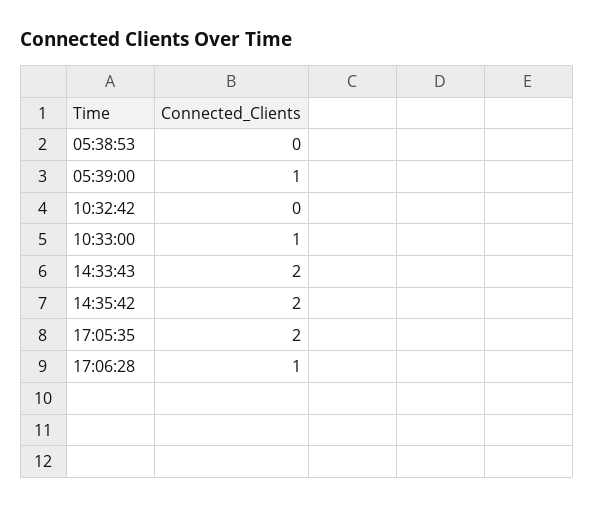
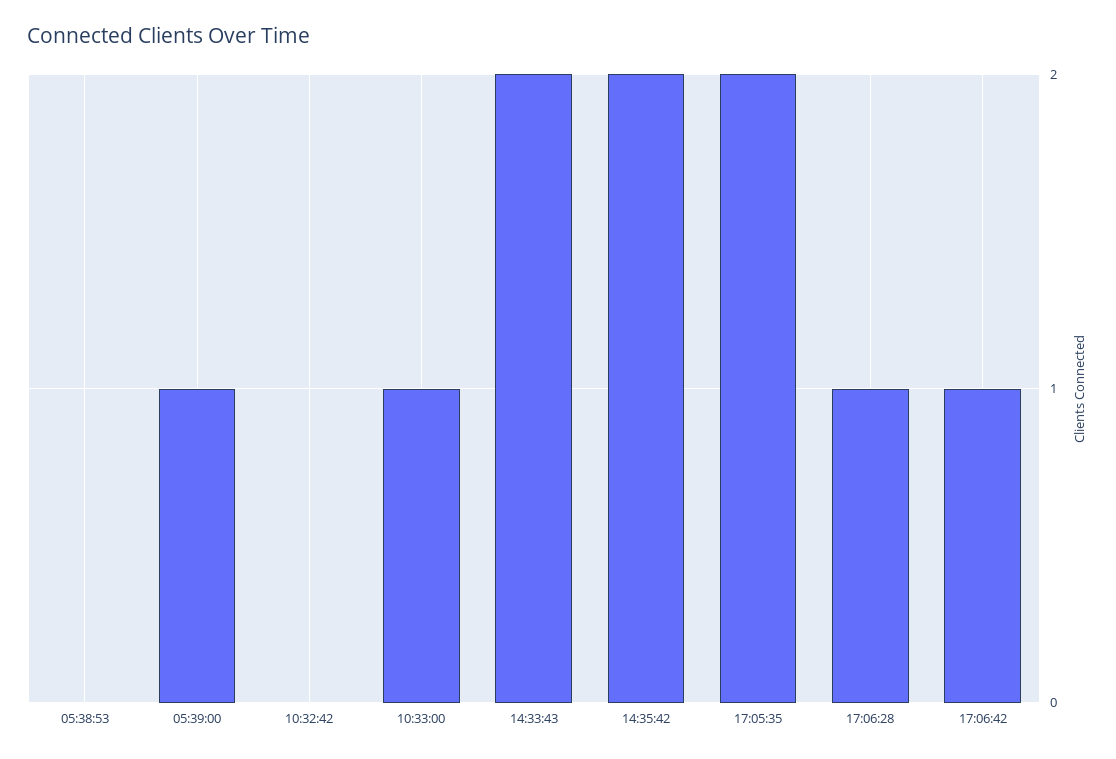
17:06:42: none -> 1

